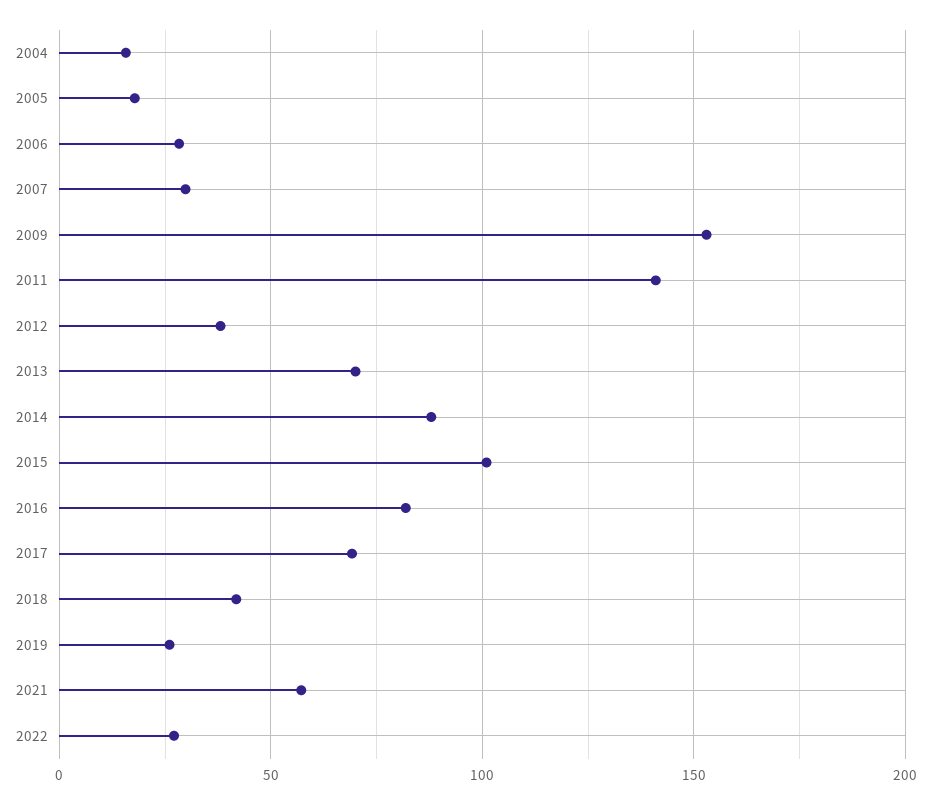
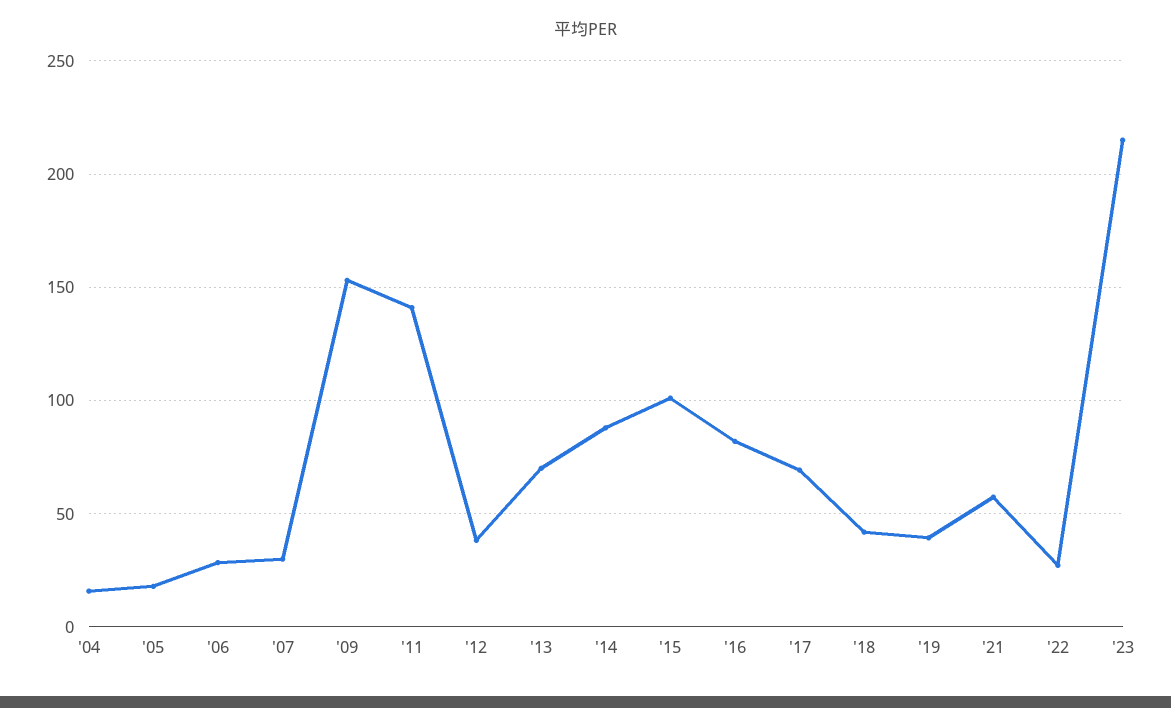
2019: 25 -> 40
'23: none -> 215

